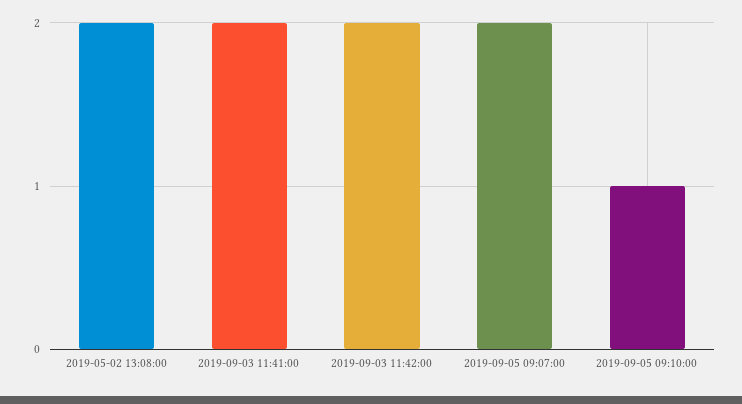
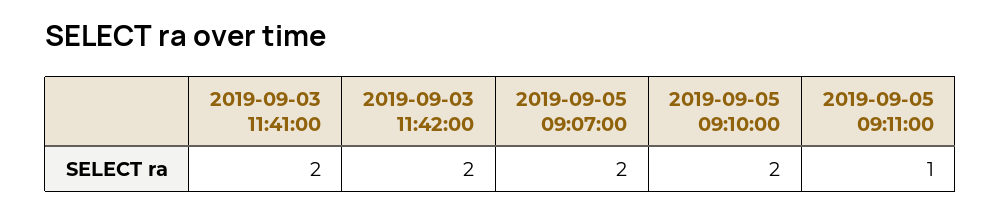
2019-05-02 13:08:00: 2 -> none
2019-09-05 09:10:00: 1 -> 2
2019-09-05 09:11:00: none -> 1

